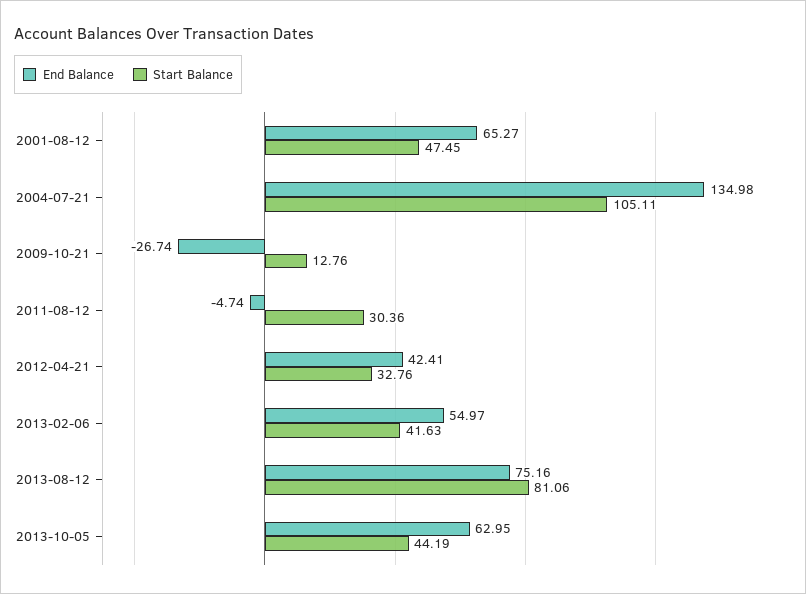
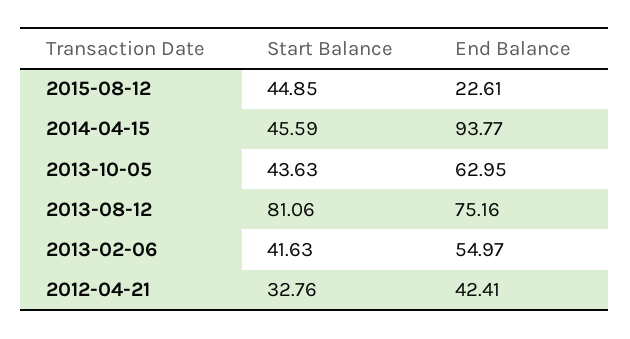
End Balance, 2001-08-12: 65.27 -> none
Start Balance, 2001-08-12: 47.45 -> none
End Balance, 2004-07-21: 134.98 -> none
Start Balance, 2004-07-21: 105.11 -> none
End Balance, 2009-10-21: -26.74 -> none
Start Balance, 2009-10-21: 12.76 -> none
End Balance, 2011-08-12: -4.74 -> none
Start Balance, 2011-08-12: 30.36 -> none
Start Balance, 2013-10-05: 44.19 -> 43.63
Start Balance, 2015-08-12: none -> 44.85
End Balance, 2015-08-12: none -> 22.61
Start Balance, 2014-04-15: none -> 45.59
End Balance, 2014-04-15: none -> 93.77

